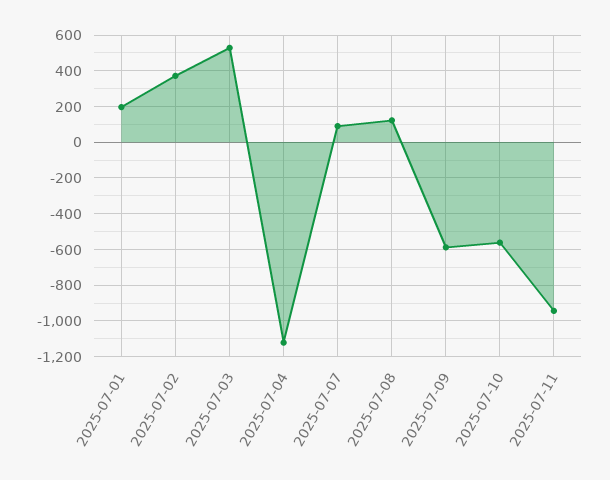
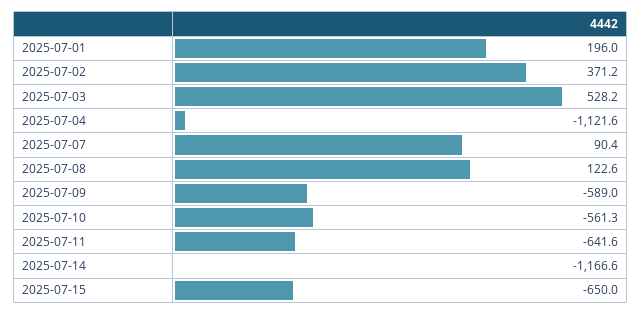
2025-07-11: -950 -> -641.6
2025-07-14: none -> -1166.6
2025-07-15: none -> -650

